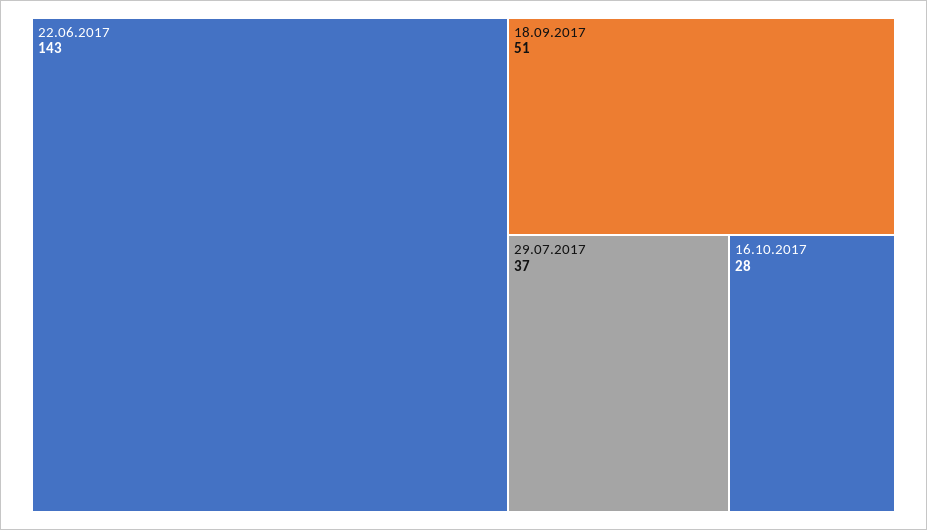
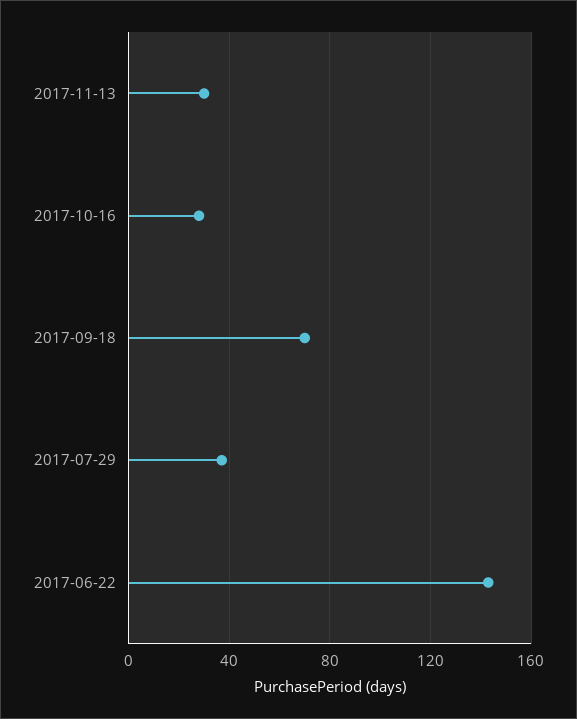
18.09.2017: 51 -> 70
2017-11-13: none -> 30

